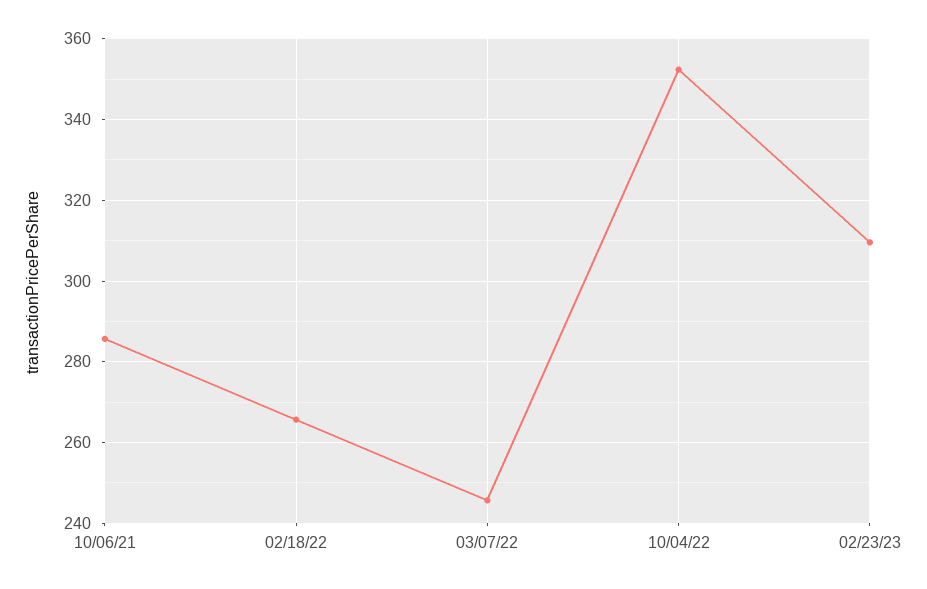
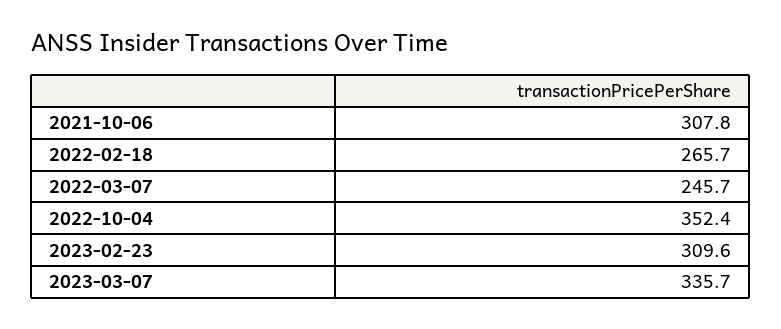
10/06/21: 286 -> 307.8
2023-03-07: none -> 335.7

